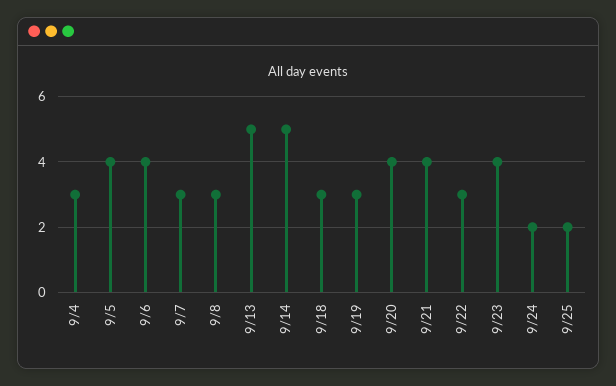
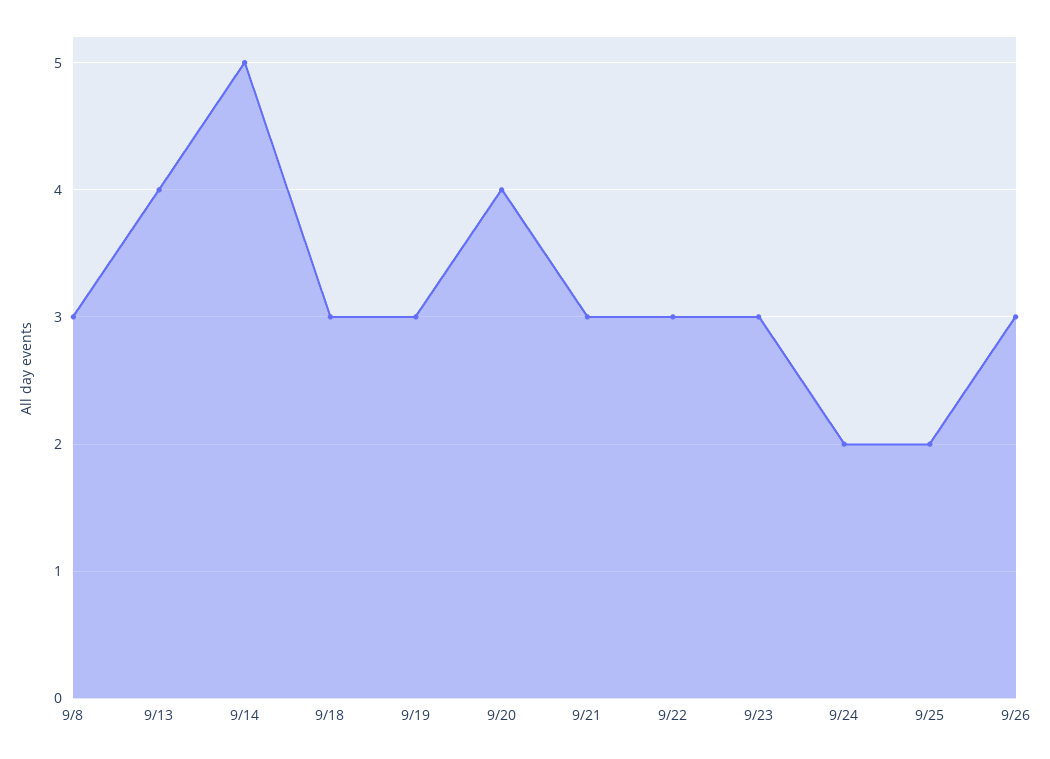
9/4: 3 -> none
9/5: 4 -> none
9/6: 4 -> none
9/7: 3 -> none
9/13: 5 -> 4
9/21: 4 -> 3
9/23: 4 -> 3
9/26: none -> 3

